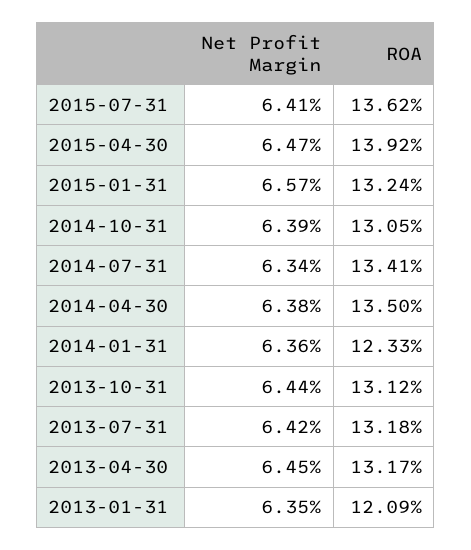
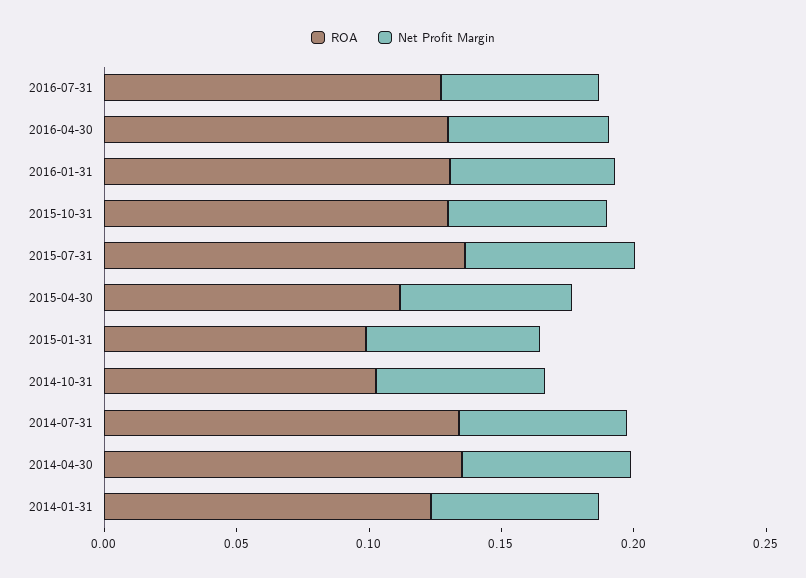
ROA, 2015-04-30: 0.1392 -> 0.11
ROA, 2015-01-31: 0.1324 -> 0.1
ROA, 2014-10-31: 0.1305 -> 0.1
Net Profit Margin, 2013-10-31: 0.0644 -> none
ROA, 2013-10-31: 0.1312 -> none
Net Profit Margin, 2013-07-31: 0.0642 -> none
ROA, 2013-07-31: 0.1318 -> none
Net Profit Margin, 2013-04-30: 0.0645 -> none
ROA, 2013-04-30: 0.1317 -> none
Net Profit Margin, 2013-01-31: 0.0635 -> none
ROA, 2013-01-31: 0.1209 -> none
ROA, 2016-07-31: none -> 0.13
Net Profit Margin, 2016-07-31: none -> 0.06
ROA, 2016-04-30: none -> 0.13
Net Profit Margin, 2016-04-30: none -> 0.06
ROA, 2016-01-31: none -> 0.13
Net Profit Margin, 2016-01-31: none -> 0.06
ROA, 2015-10-31: none -> 0.13
Net Profit Margin, 2015-10-31: none -> 0.06

